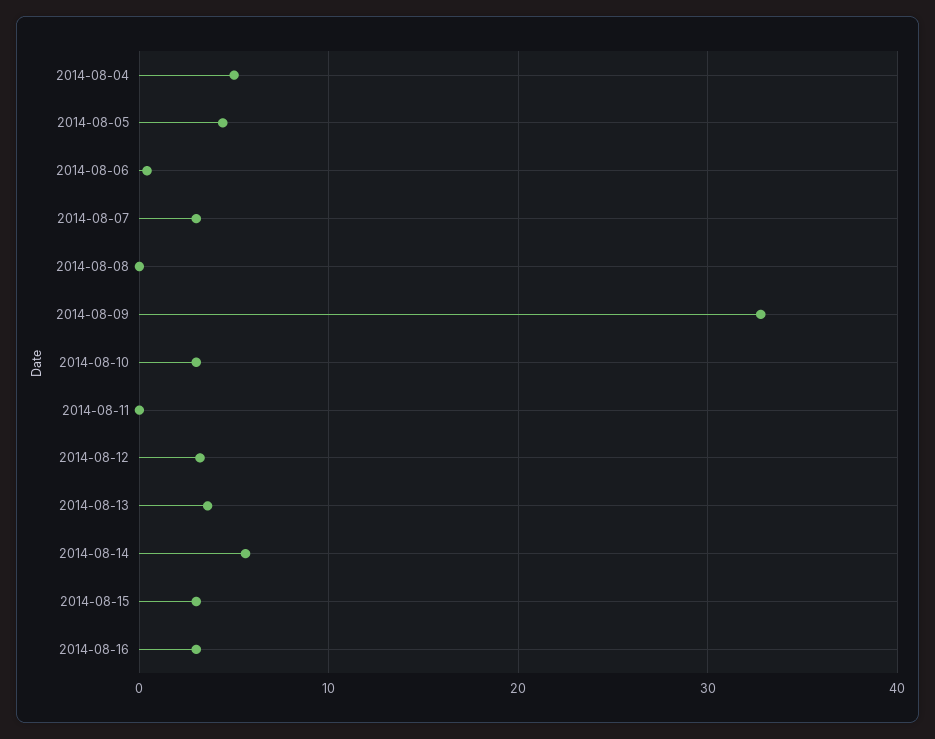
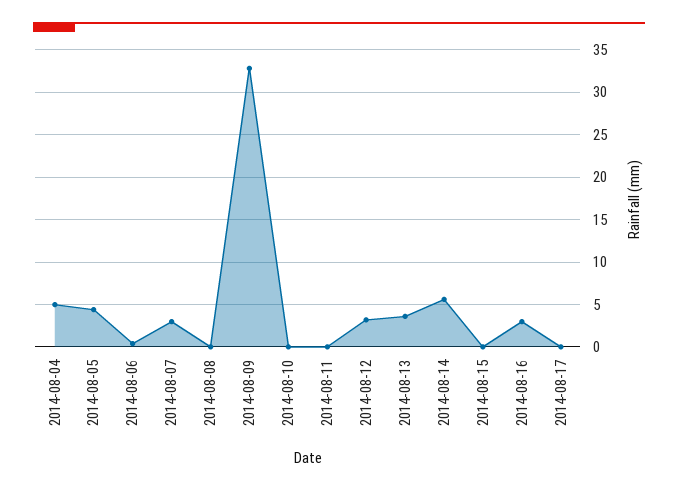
2014-08-10: 3 -> 0
2014-08-15: 3 -> 0
2014-08-17: none -> 0

